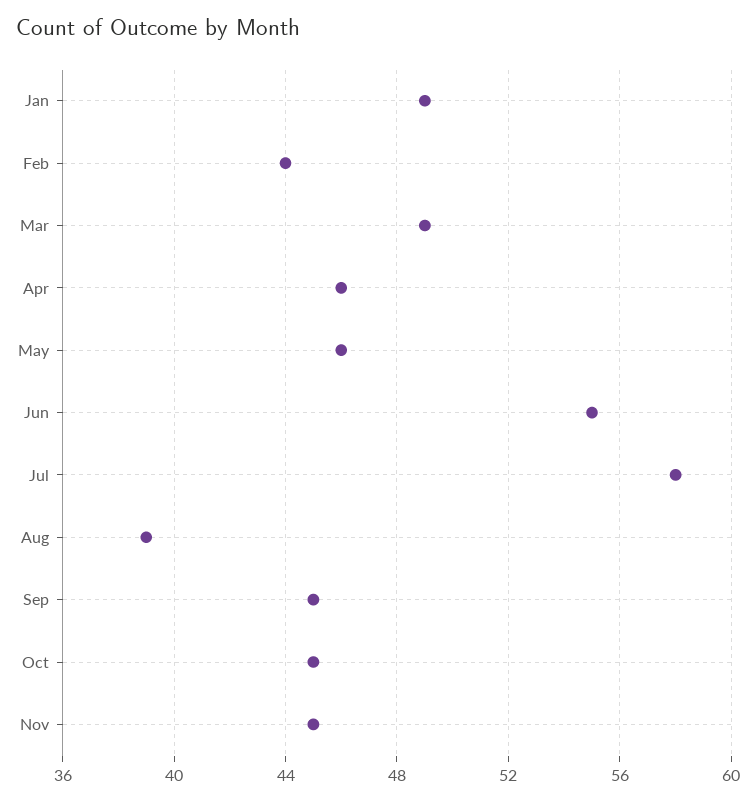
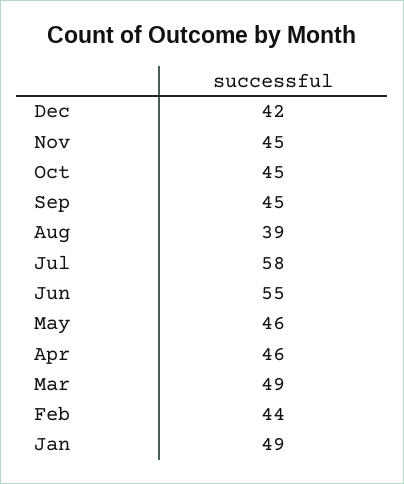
Dec: none -> 42

